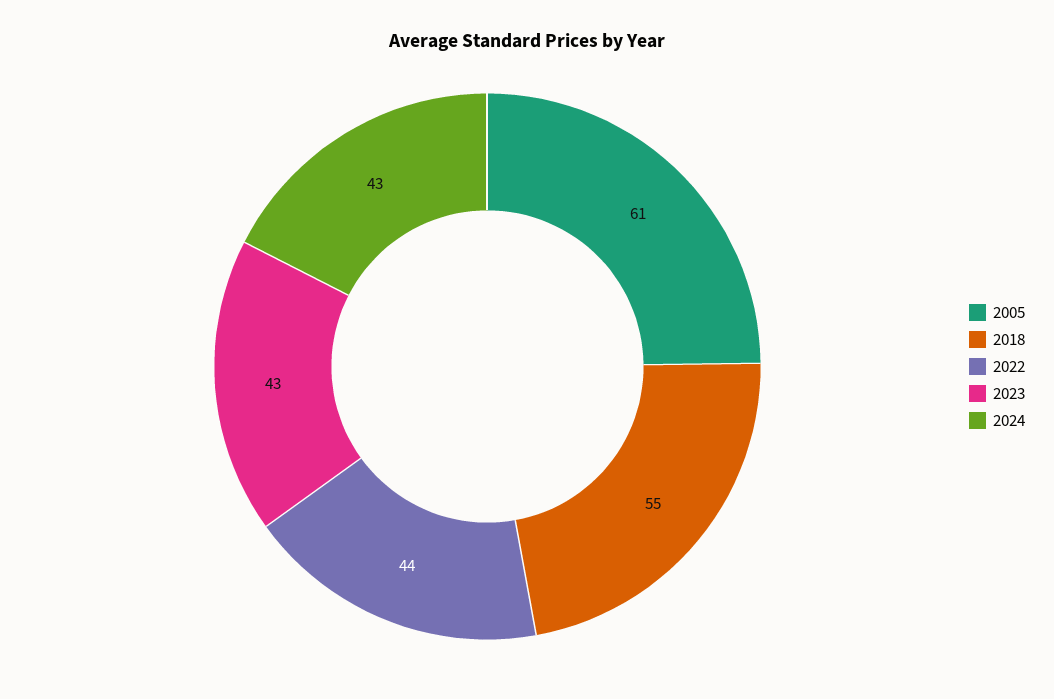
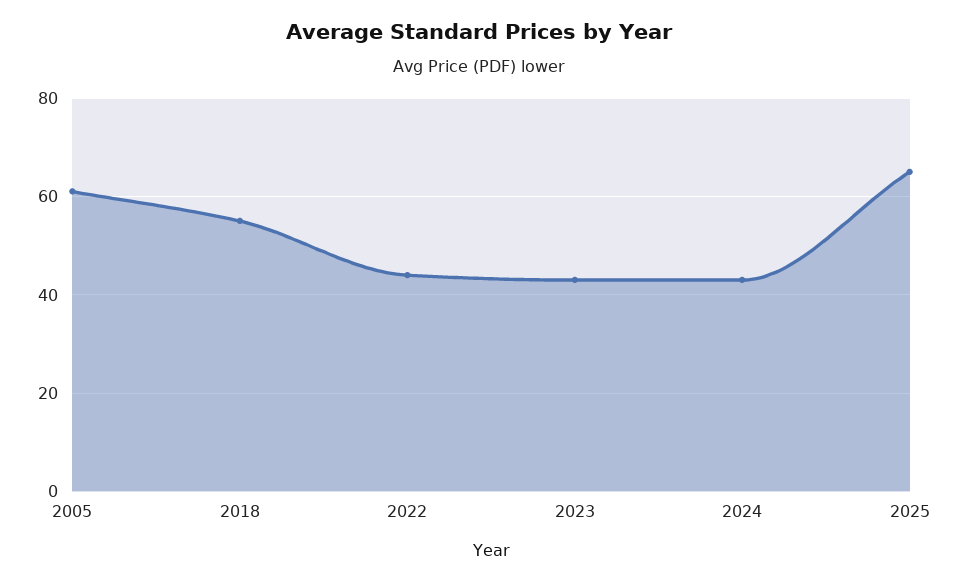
2025: none -> 65

